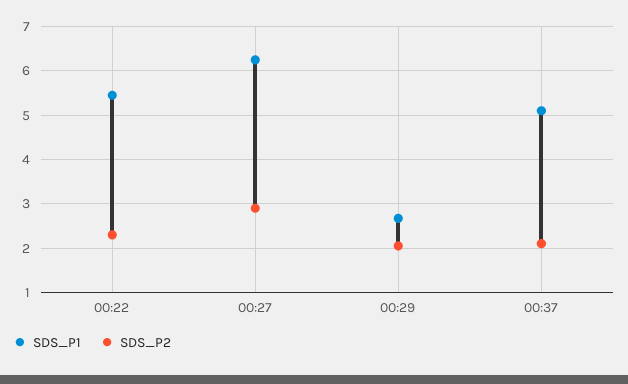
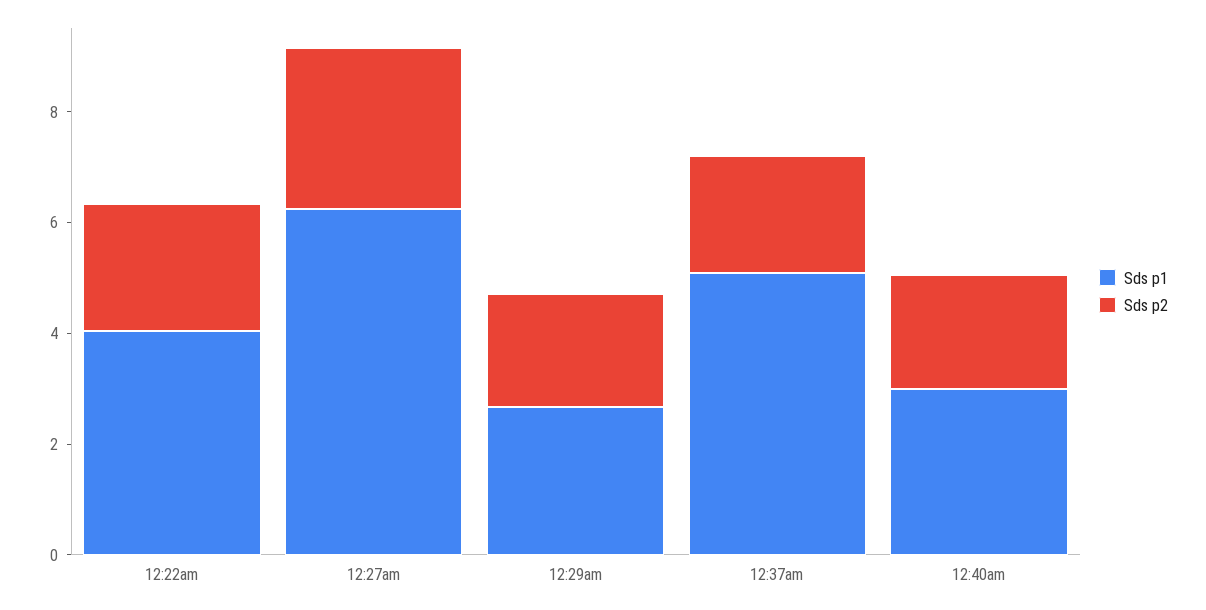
SDS_P1, 00:22: 5.4 -> 4
SDS_P1, 12:40am: none -> 3
SDS_P2, 12:40am: none -> 2

